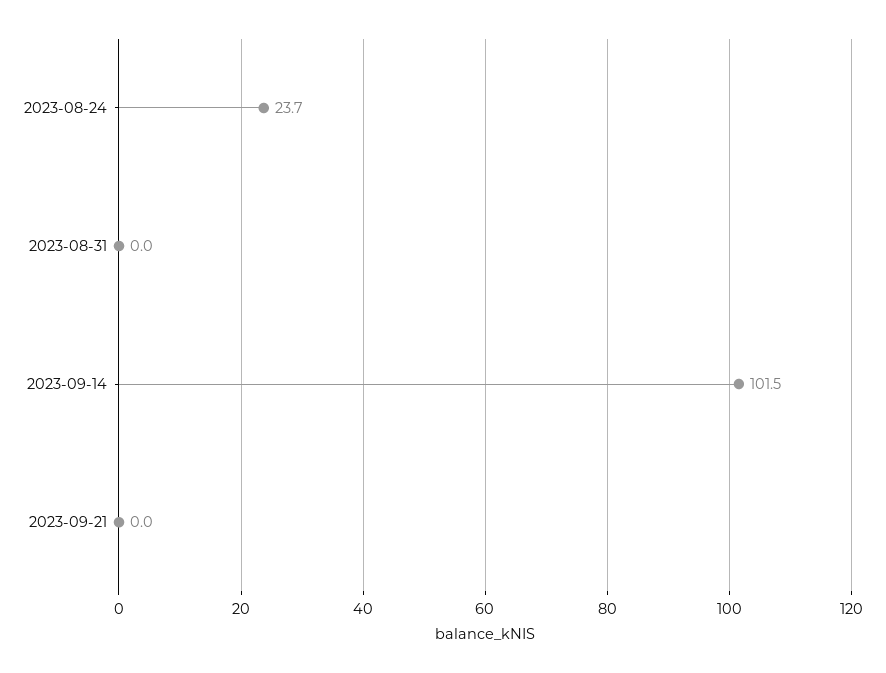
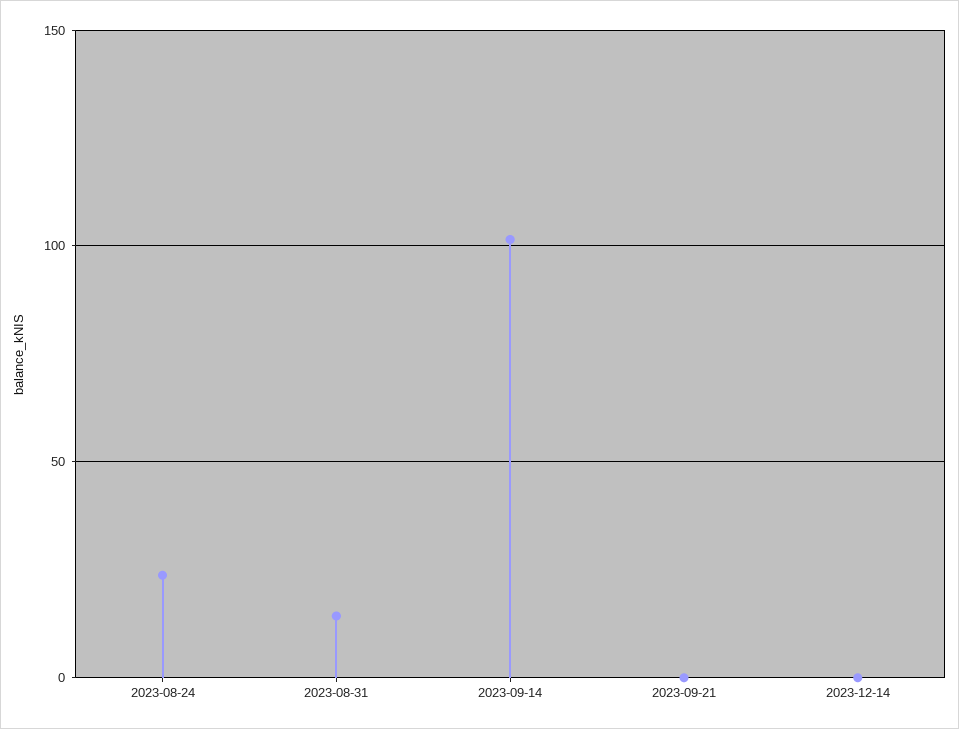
2023-08-31: 0 -> 15
2023-12-14: none -> 0

